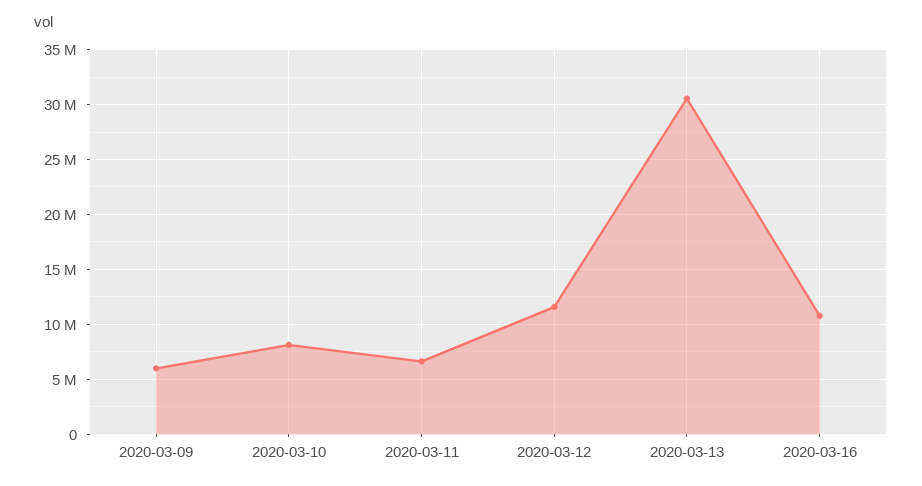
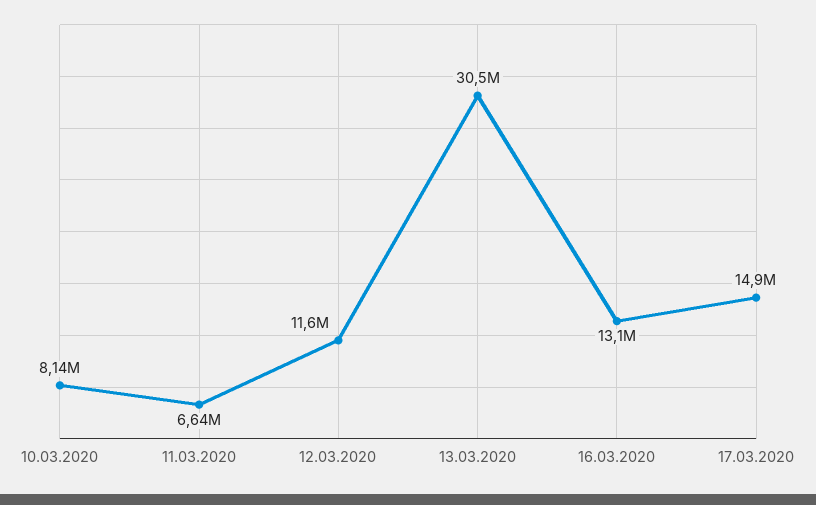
2020-03-09: 6000000 -> none
2020-03-16: 11000000 -> 13100000
17.03.2020: none -> 14900000

